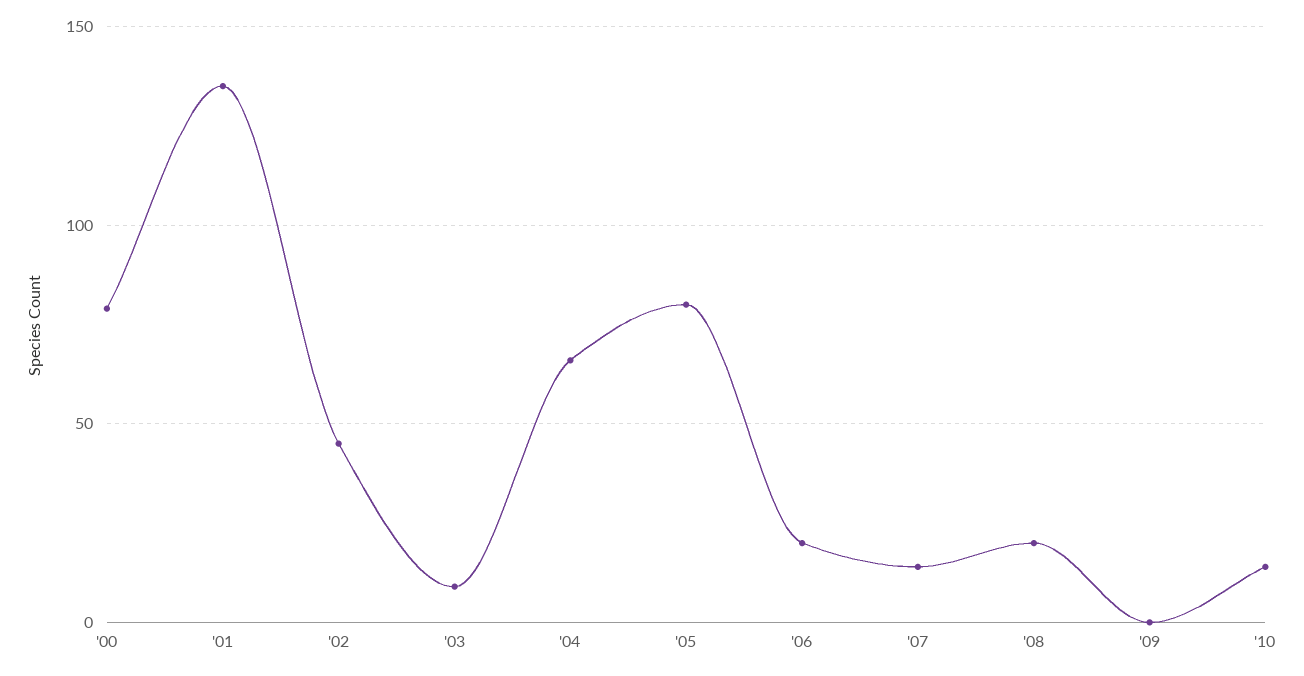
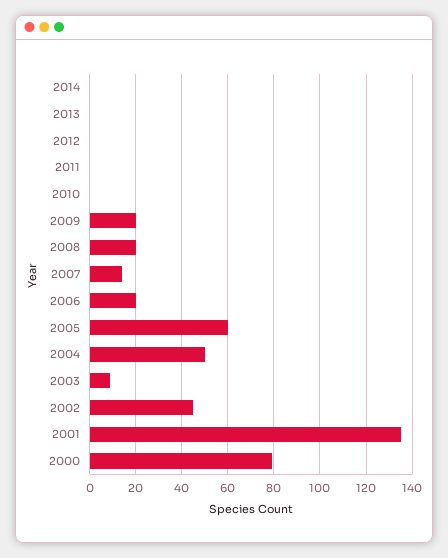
'04: 65 -> 50
'05: 80 -> 60
'09: 0 -> 20
'10: 15 -> 0
2014: none -> 0
2013: none -> 0
2012: none -> 0
2011: none -> 0

